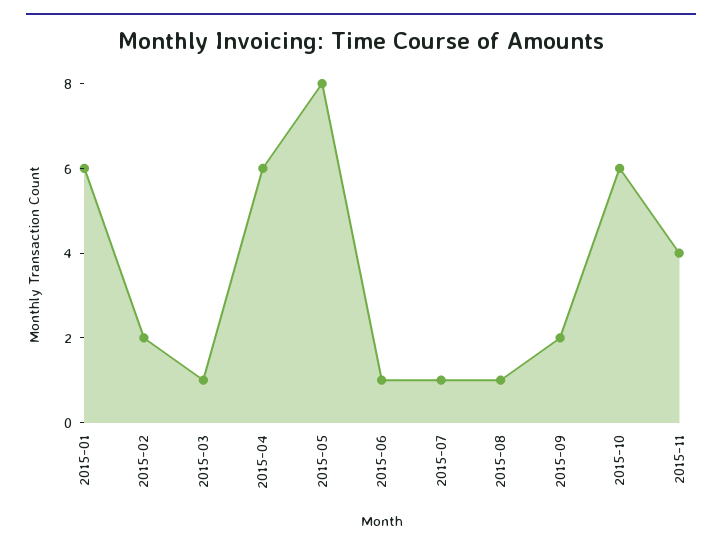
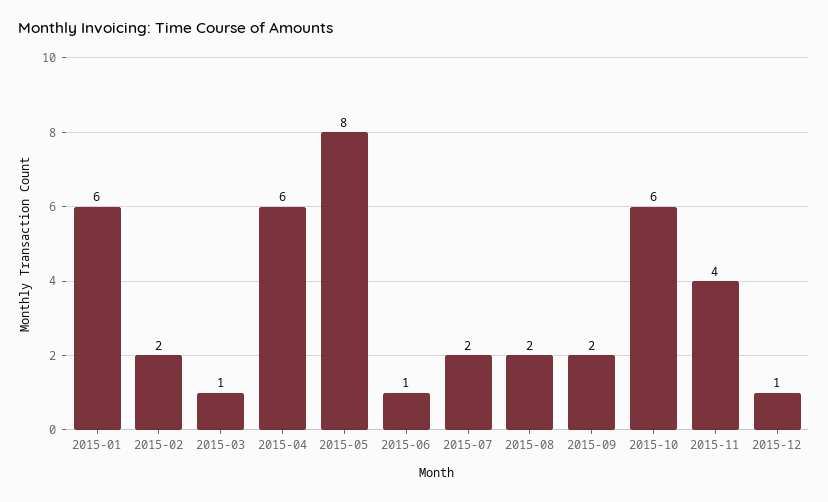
2015-07: 1 -> 2
2015-08: 1 -> 2
2015-12: none -> 1

